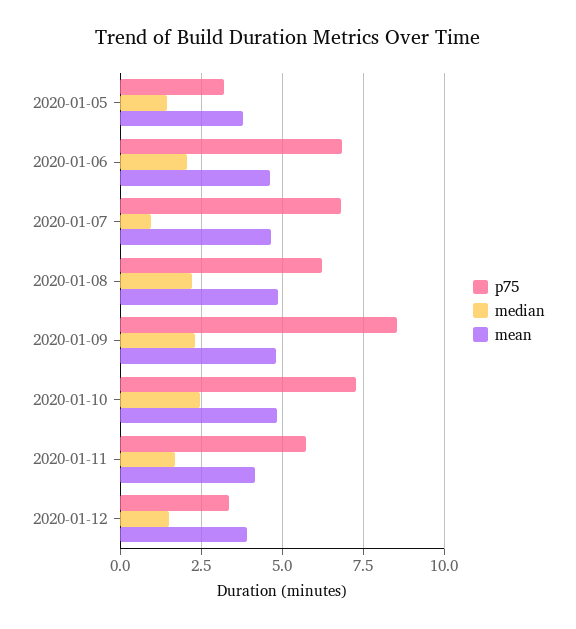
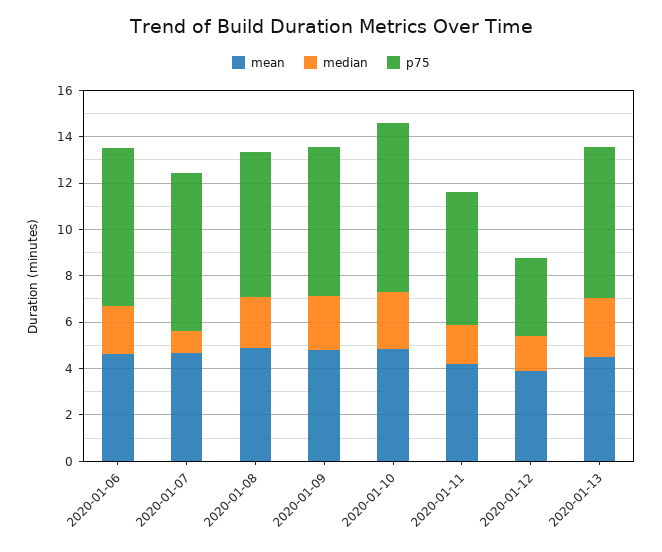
p75, 2020-01-05: 3.25 -> none
median, 2020-01-05: 1.5 -> none
mean, 2020-01-05: 3.75 -> none
p75, 2020-01-09: 8.5 -> 6.5
mean, 2020-01-13: none -> 4.5
median, 2020-01-13: none -> 2.5
p75, 2020-01-13: none -> 6.5

